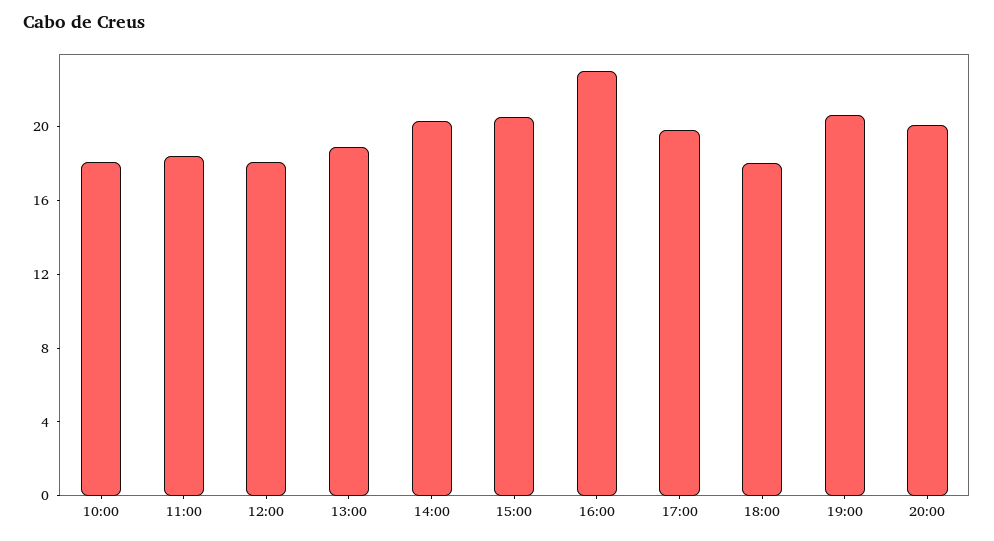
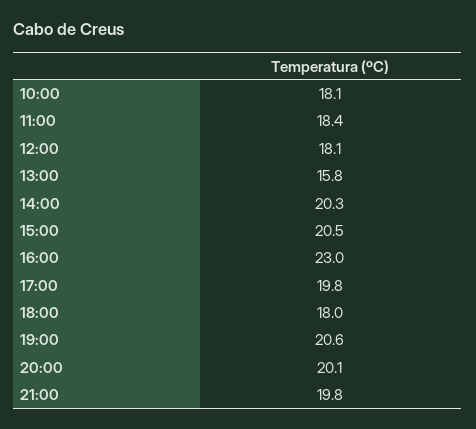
13:00: 19 -> 15.8
21:00: none -> 19.8

